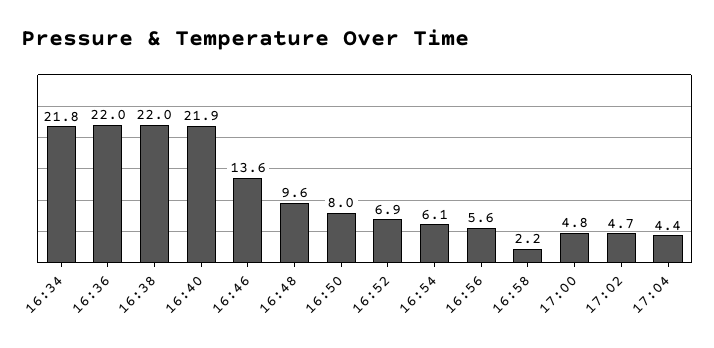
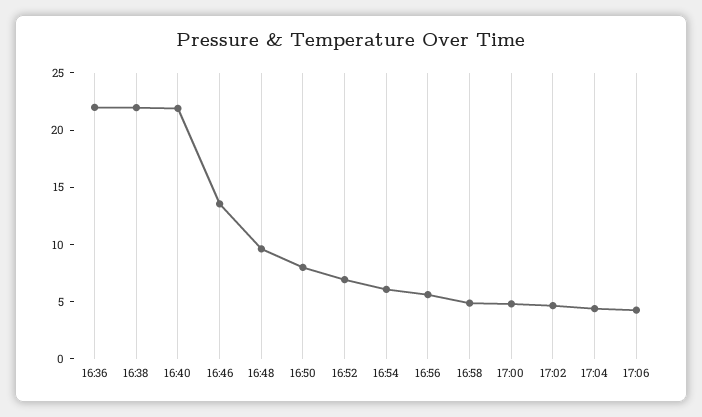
16:34: 21.8 -> none
16:58: 2.2 -> 5
17:06: none -> 4

